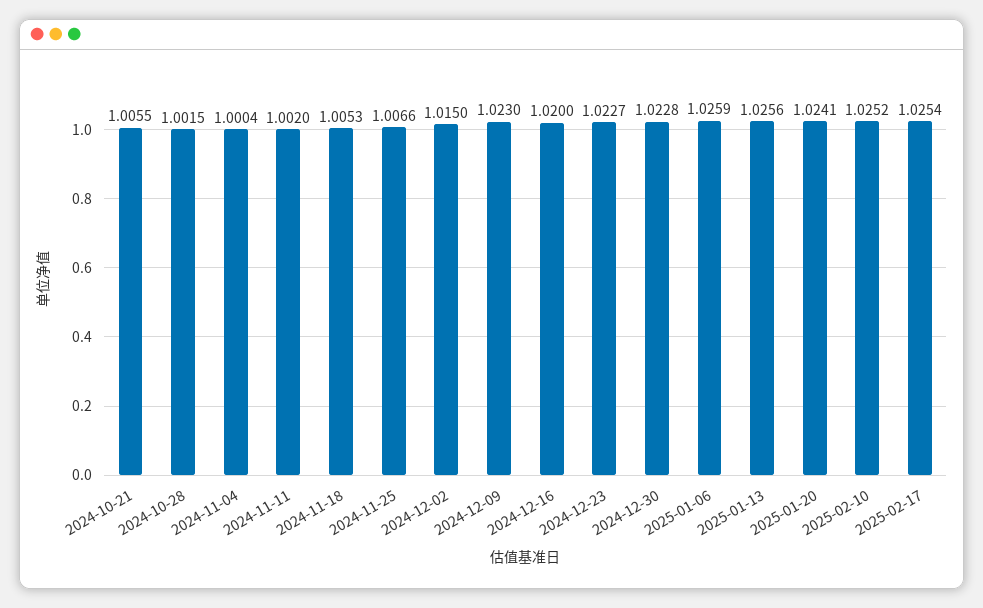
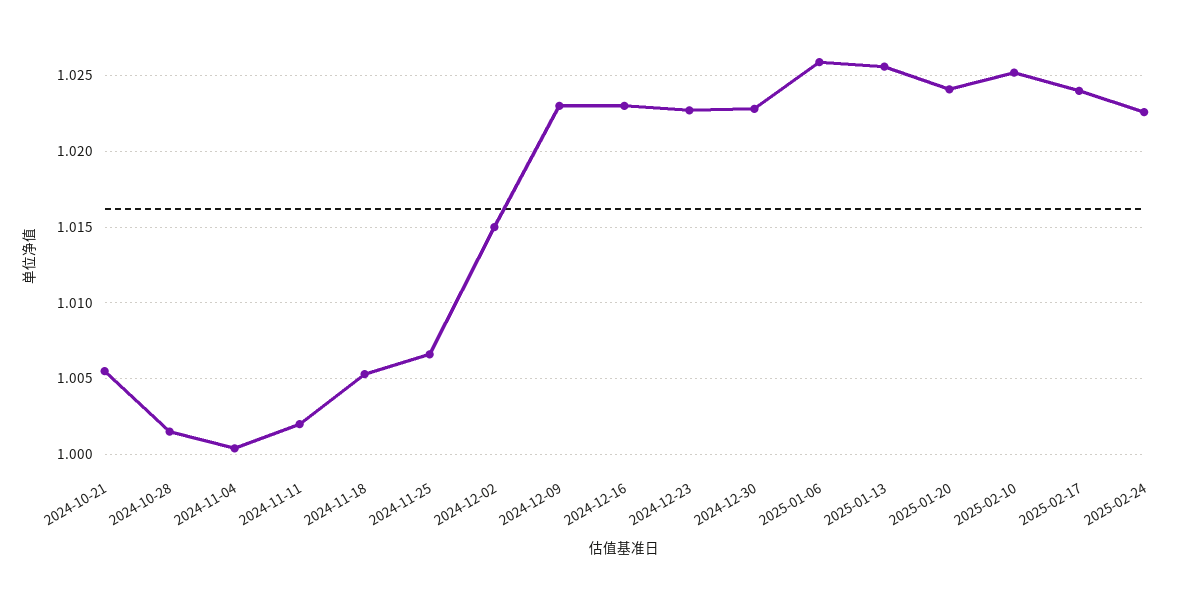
2024-12-16: 1.02 -> 1.023
2025-02-17: 1.0254 -> 1.024
2025-02-24: none -> 1.0225

